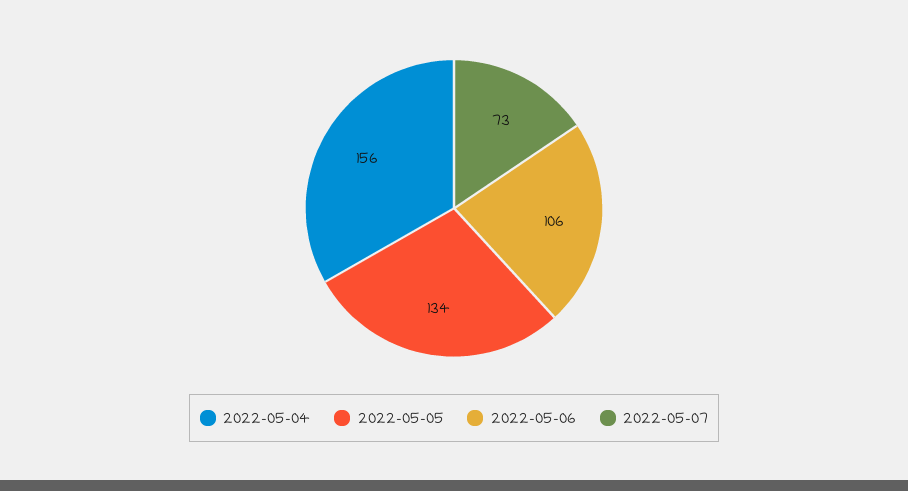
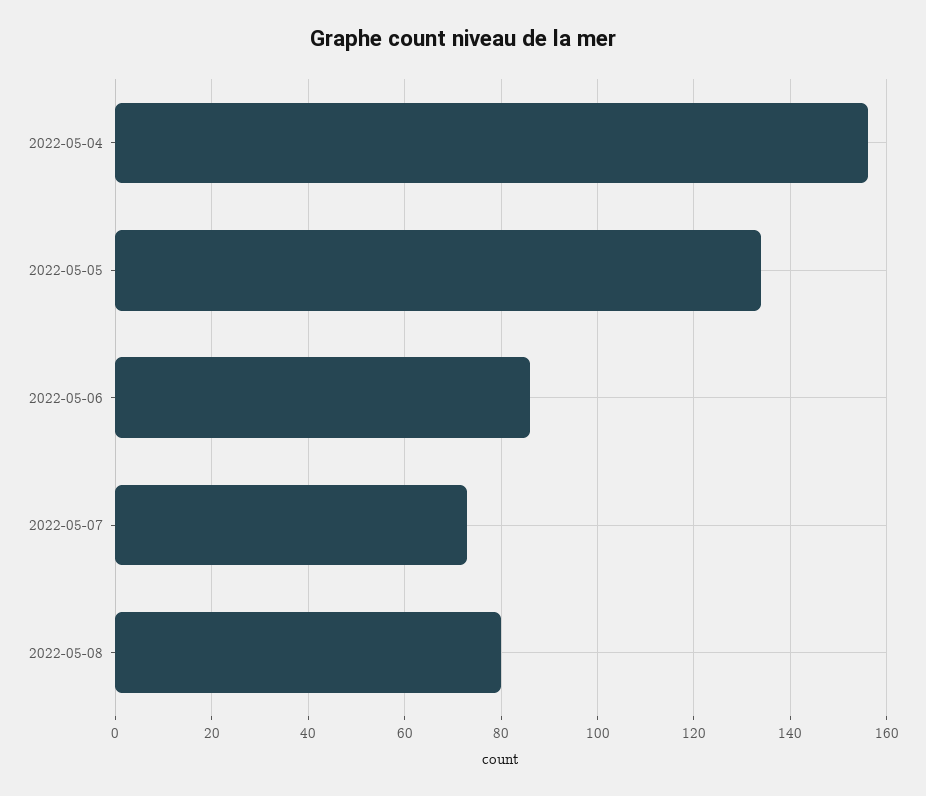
2022-05-06: 106 -> 85
2022-05-08: none -> 80

